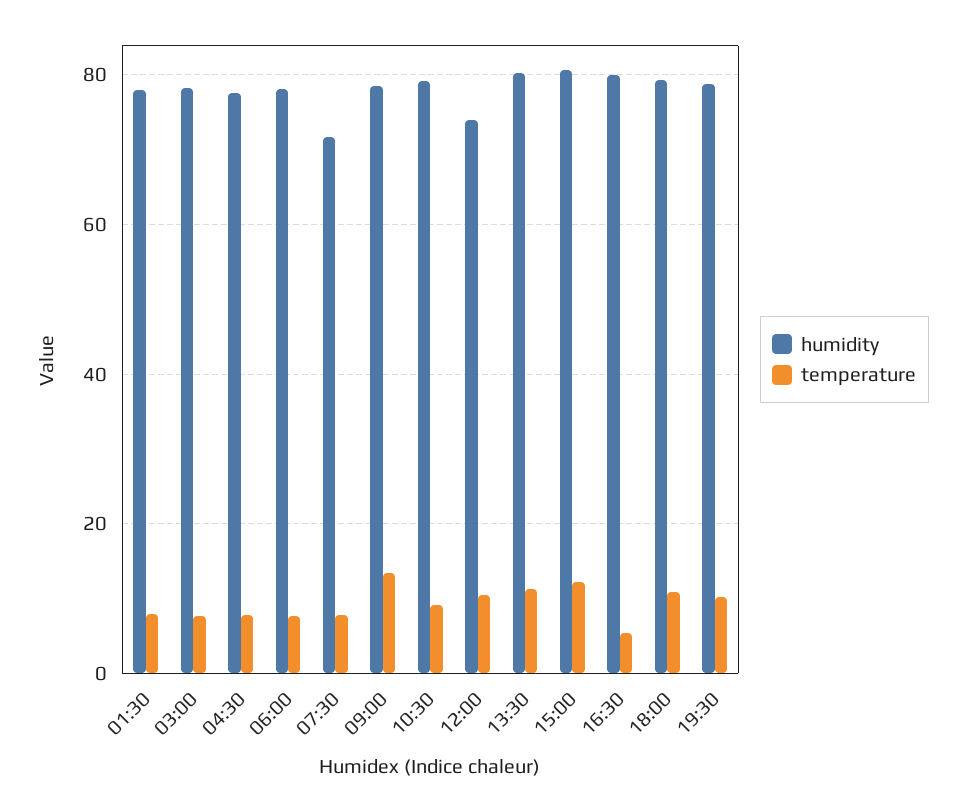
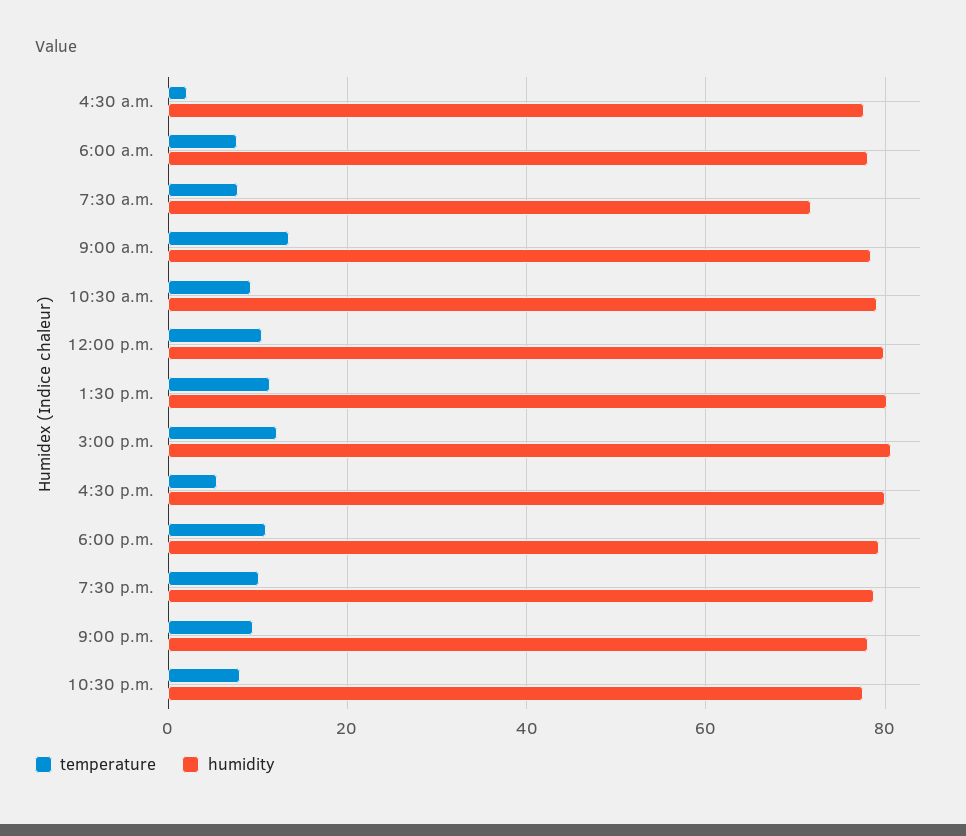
humidity, 01:30: 78 -> none
temperature, 01:30: 8 -> none
humidity, 03:00: 78 -> none
temperature, 03:00: 8 -> none
temperature, 04:30: 8 -> 2
humidity, 12:00: 74 -> 80
temperature, 9:00 p.m.: none -> 10
humidity, 9:00 p.m.: none -> 78
temperature, 10:30 p.m.: none -> 8
humidity, 10:30 p.m.: none -> 78

